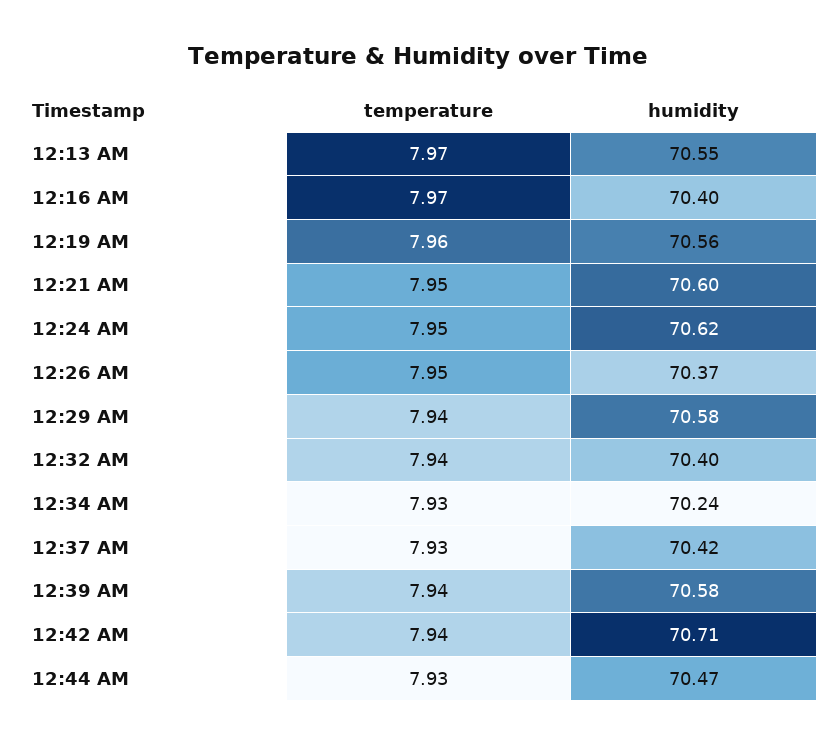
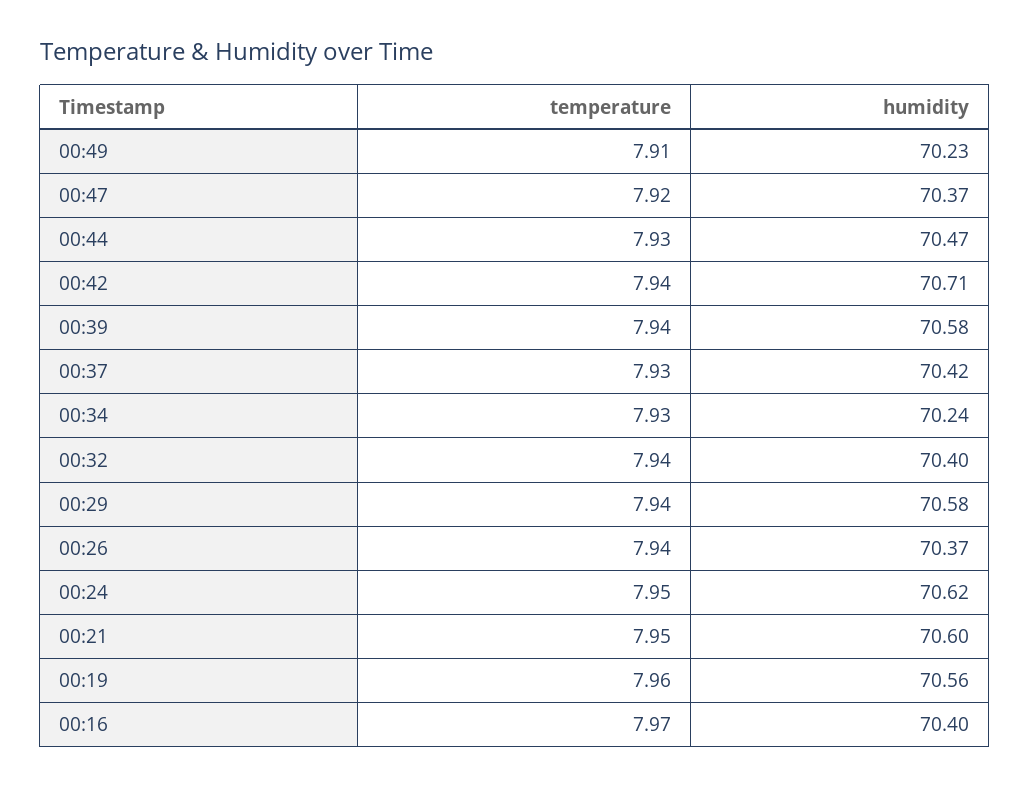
temperature, 12:13 AM: 7.97 -> none
humidity, 12:13 AM: 70.55 -> none
temperature, 12:26 AM: 7.95 -> 7.94
temperature, 00:49: none -> 7.91
humidity, 00:49: none -> 70.23
temperature, 00:47: none -> 7.92
humidity, 00:47: none -> 70.37

